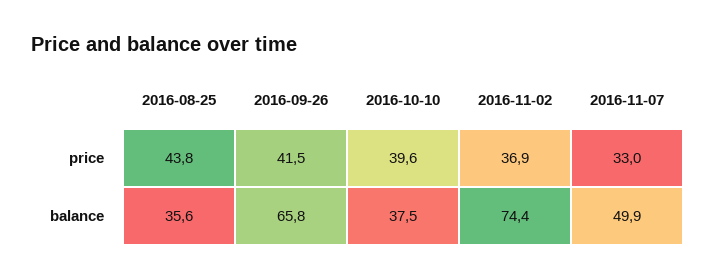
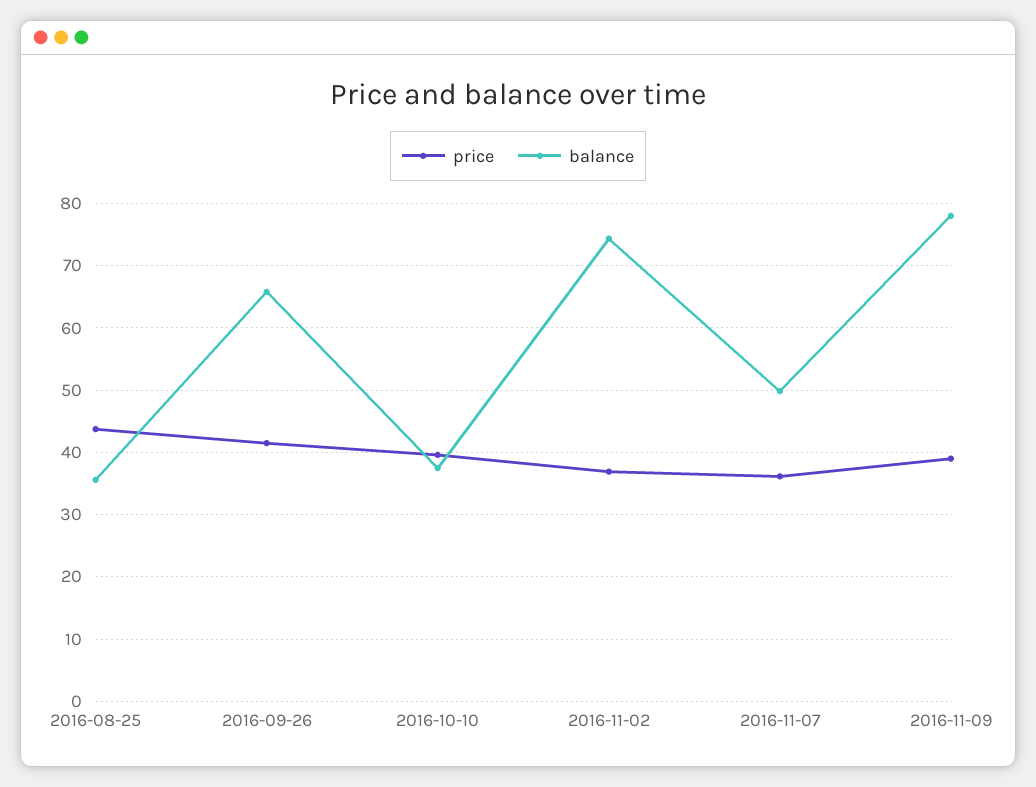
price, 2016-11-07: 33 -> 36
price, 2016-11-09: none -> 39
balance, 2016-11-09: none -> 78

